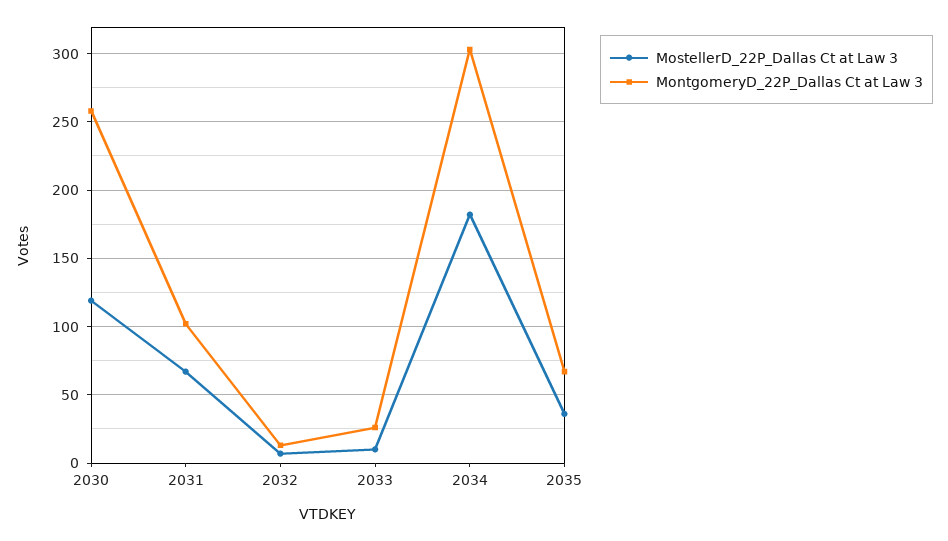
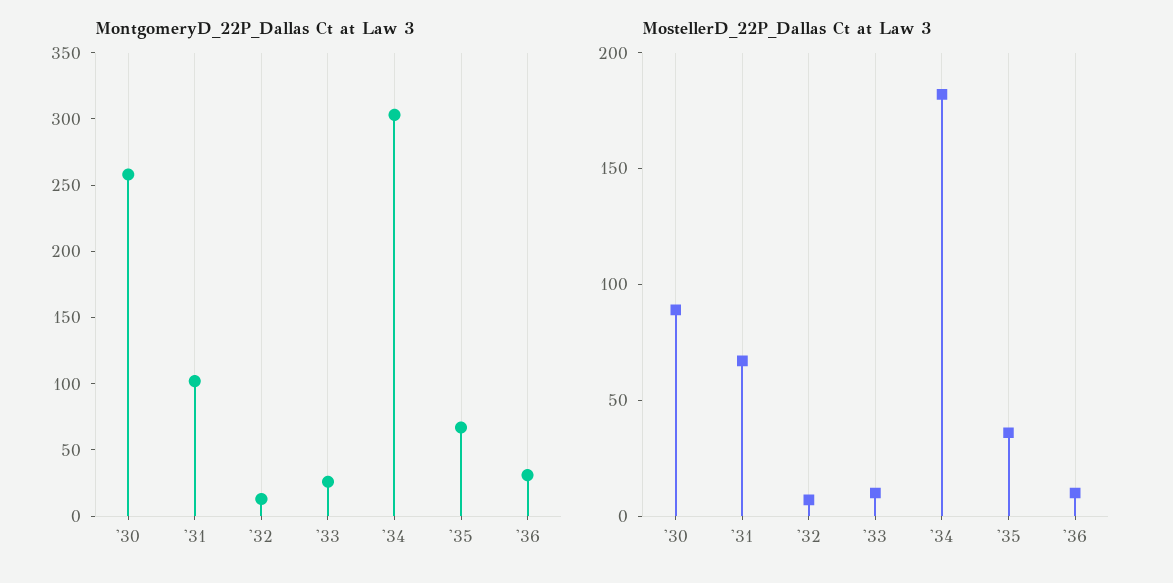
MostellerD_22P_Dallas Ct at Law 3, 2030: 120 -> 90
MontgomeryD_22P_Dallas Ct at Law 3, '36: none -> 30
MostellerD_22P_Dallas Ct at Law 3, '36: none -> 10

